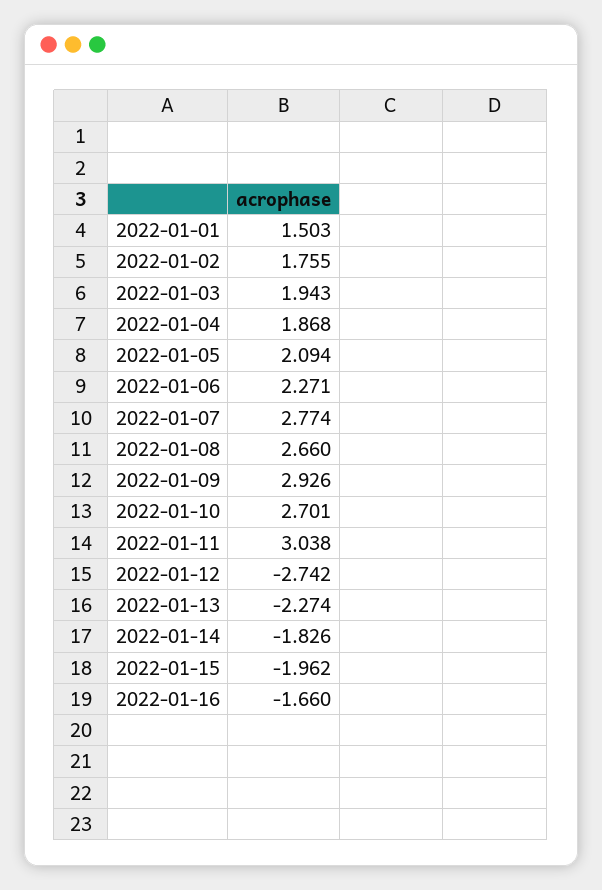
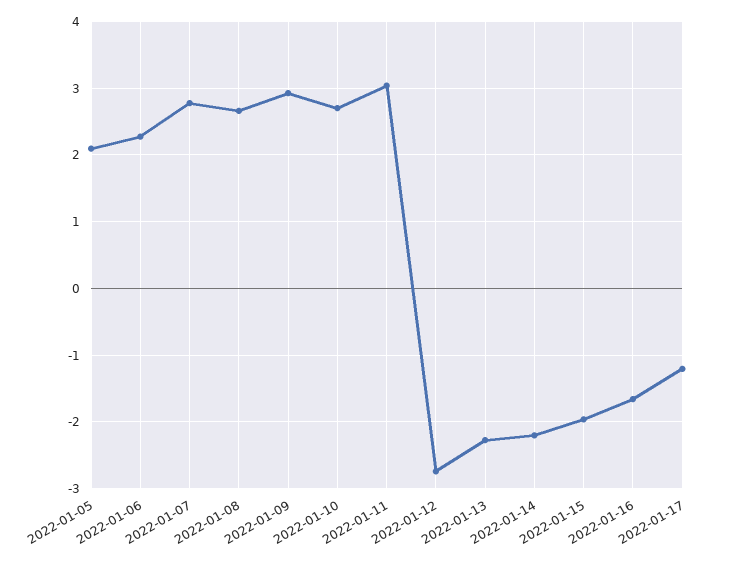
2022-01-01: 1.503 -> none
2022-01-02: 1.755 -> none
2022-01-03: 1.943 -> none
2022-01-04: 1.868 -> none
2022-01-14: -1.826 -> -2.2
2022-01-17: none -> -1.2

